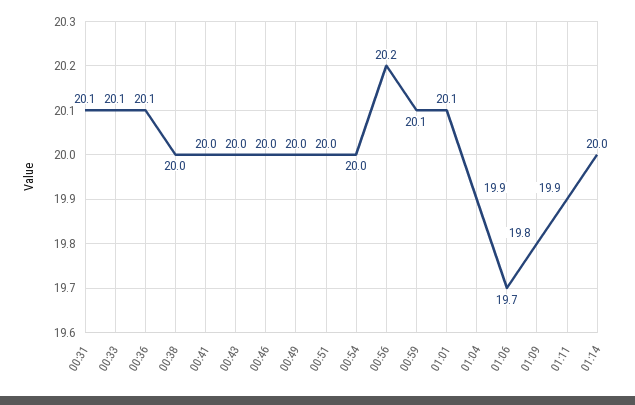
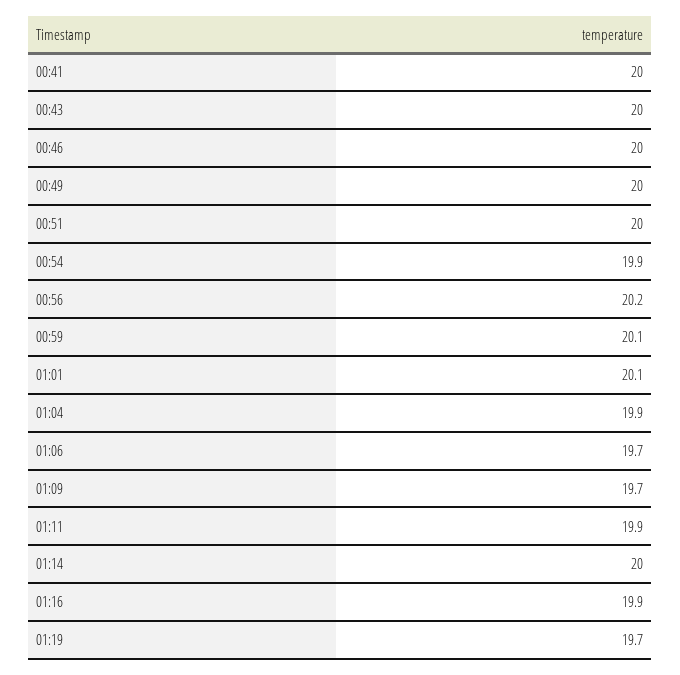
00:31: 20.1 -> none
00:33: 20.1 -> none
00:36: 20.1 -> none
00:38: 20 -> none
00:54: 20 -> 19.9
01:09: 19.8 -> 19.7
01:16: none -> 19.9
01:19: none -> 19.7

